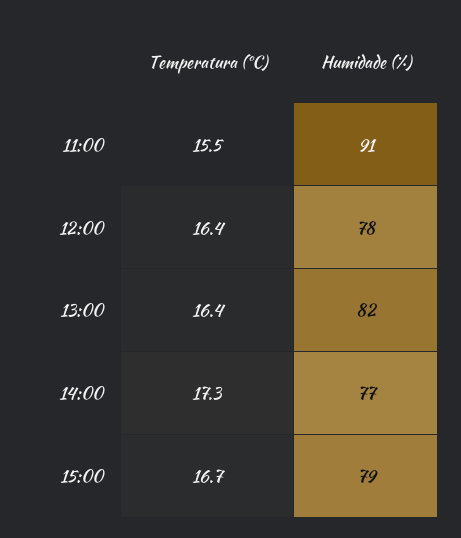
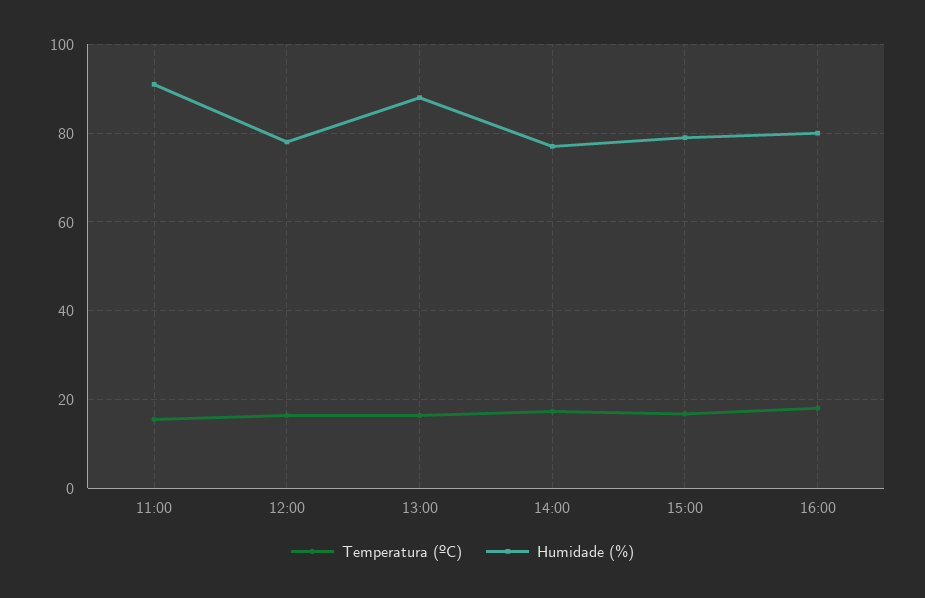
Humidade (%), 13:00: 82 -> 88
Temperatura (ºC), 16:00: none -> 18
Humidade (%), 16:00: none -> 80

